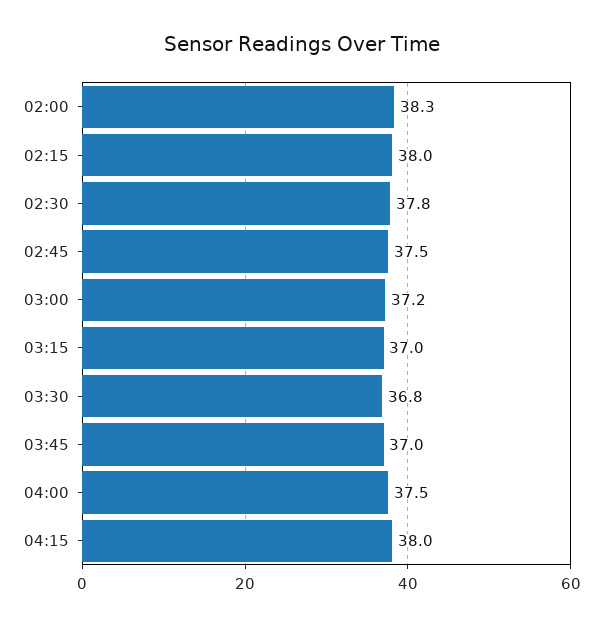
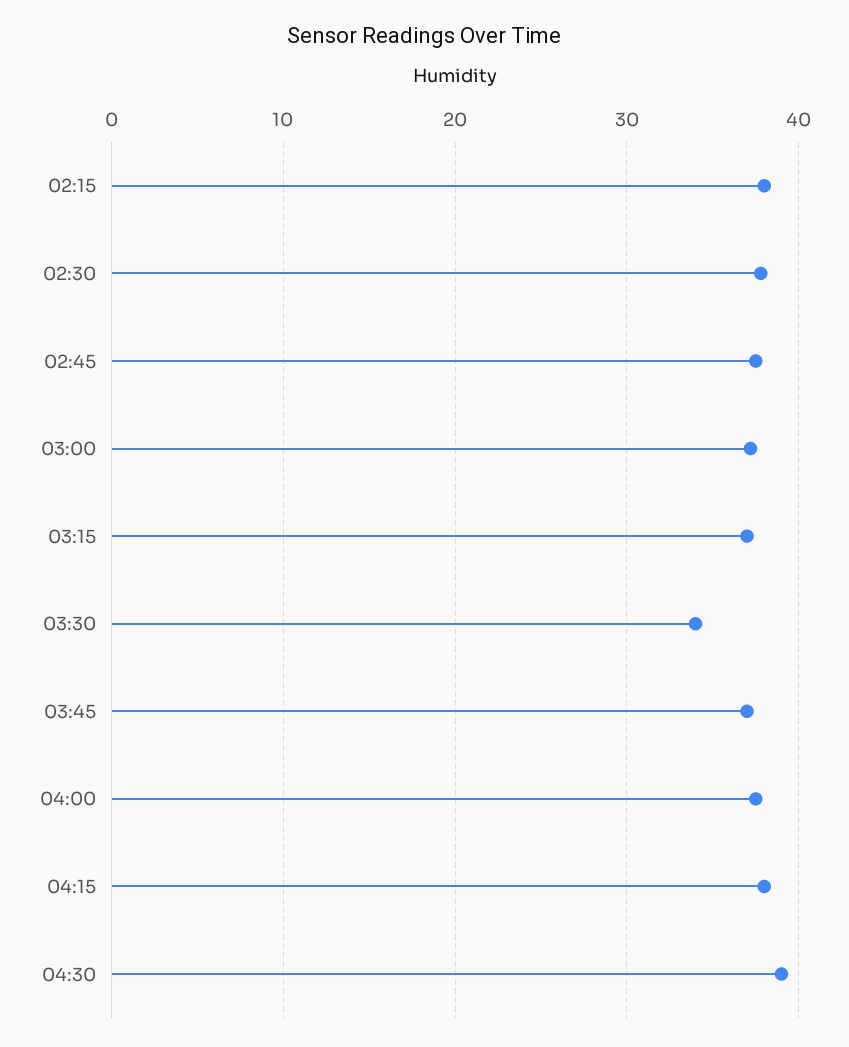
02:00: 38.3 -> none
03:30: 36.8 -> 34
04:30: none -> 39

